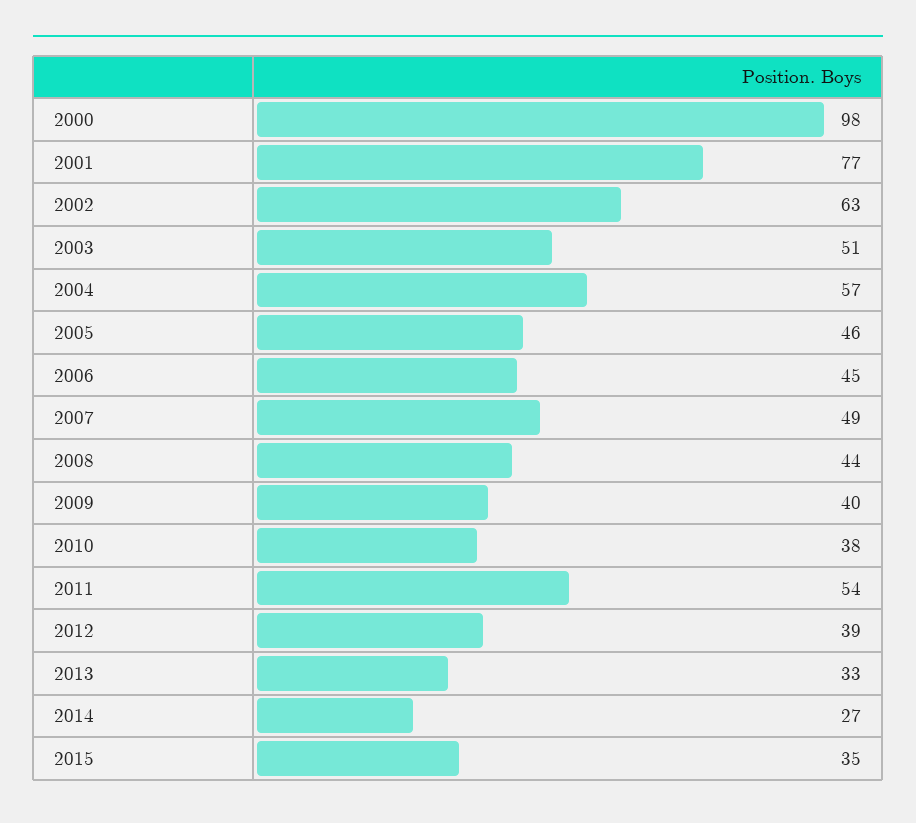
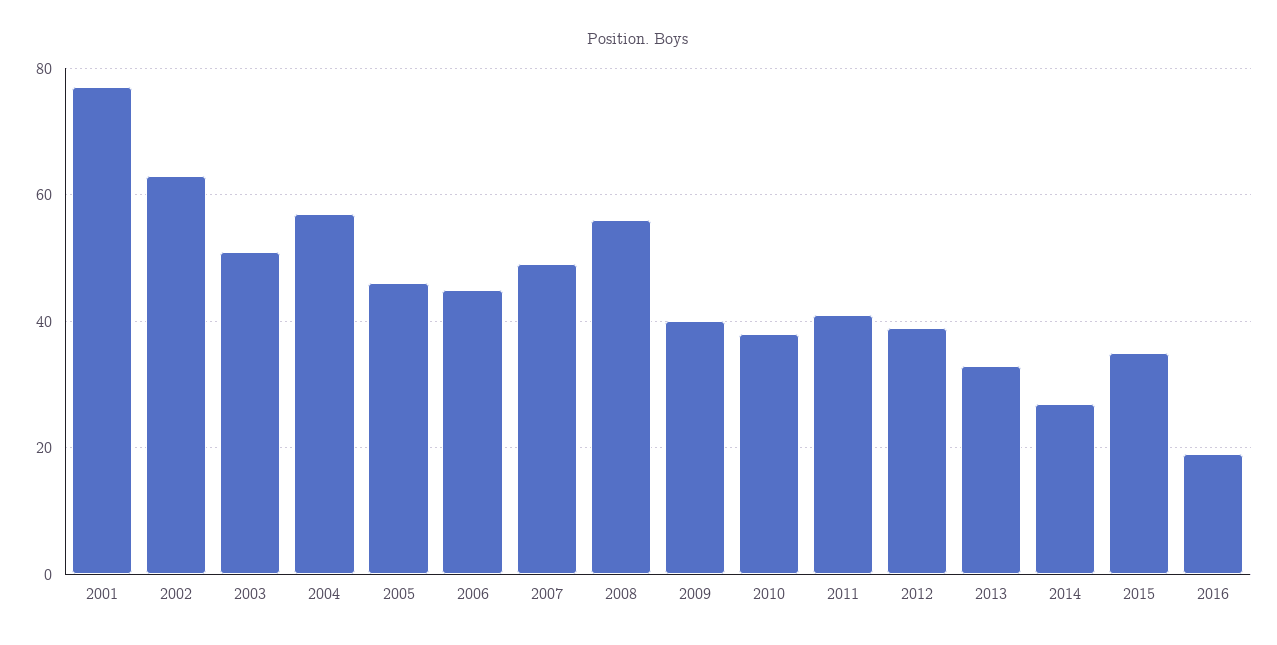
2000: 98 -> none
2008: 44 -> 55
2011: 54 -> 40
2016: none -> 20

